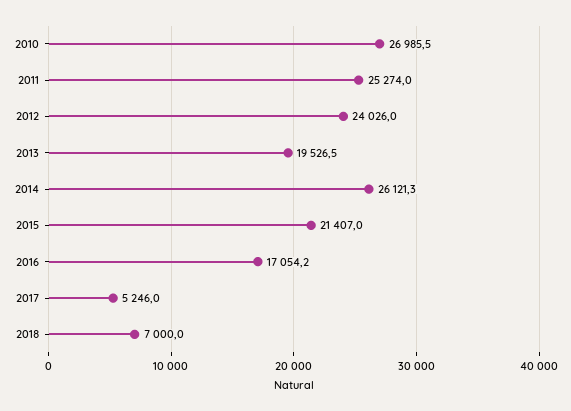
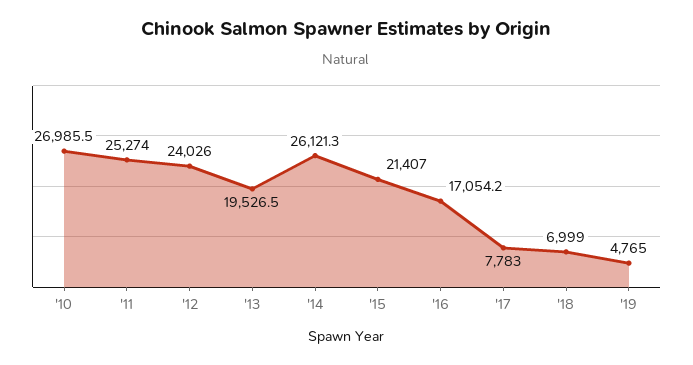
2017: 5246 -> 7783
2018: 7000 -> 6999
'19: none -> 4765

